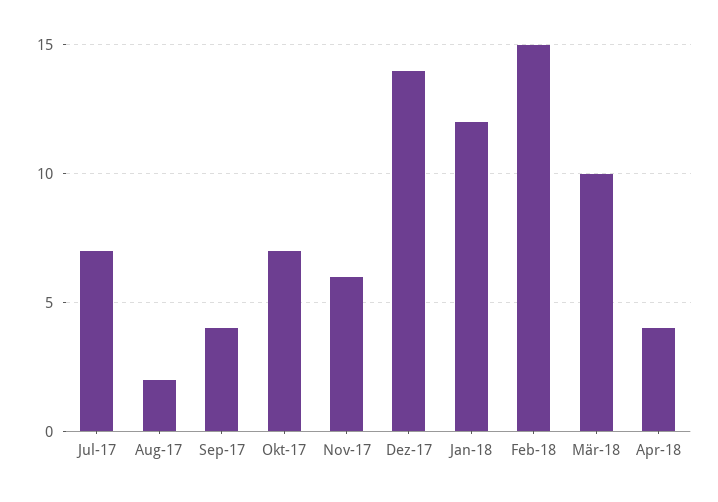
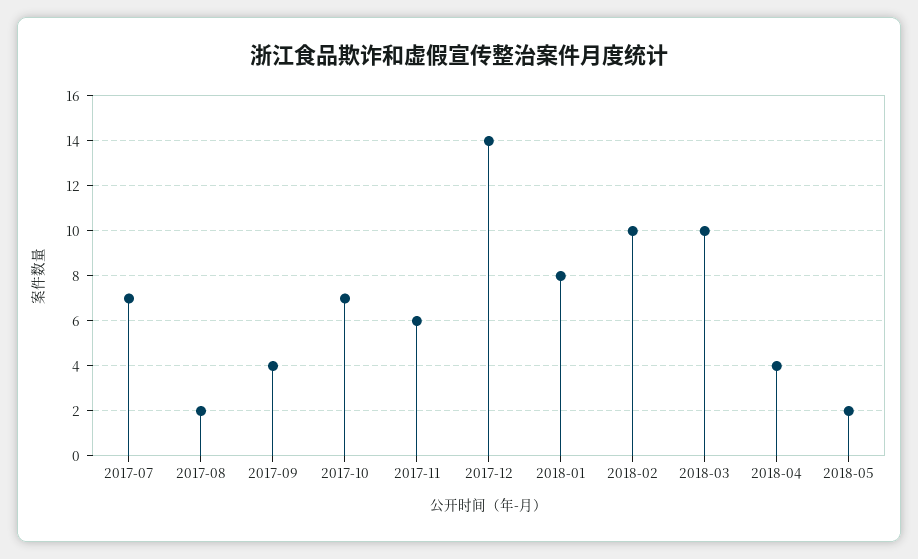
Jan-18: 12 -> 8
Feb-18: 15 -> 10
2018-05: none -> 2

